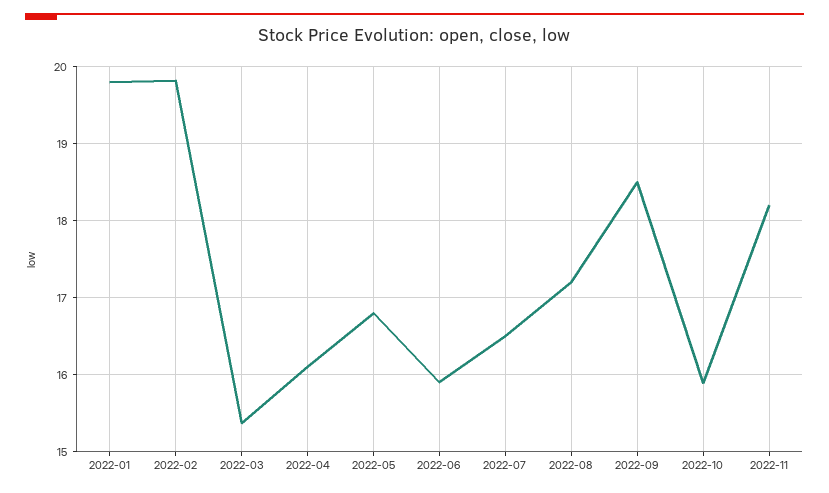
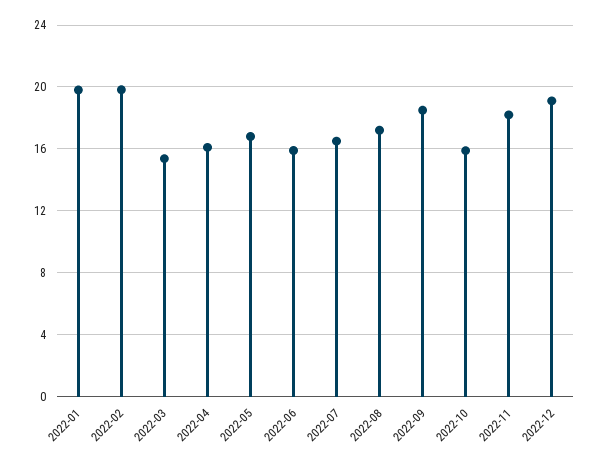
2022-12: none -> 19

